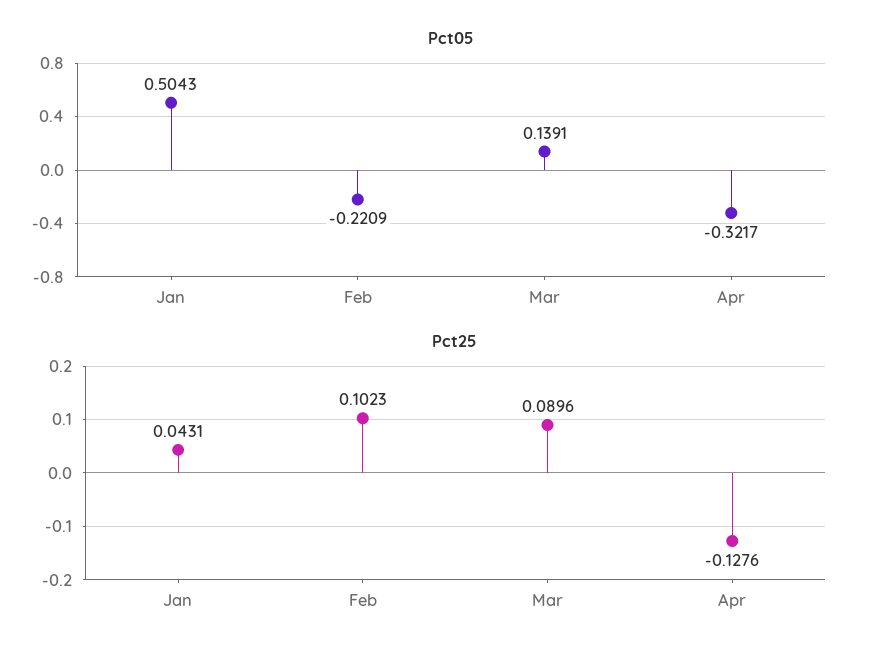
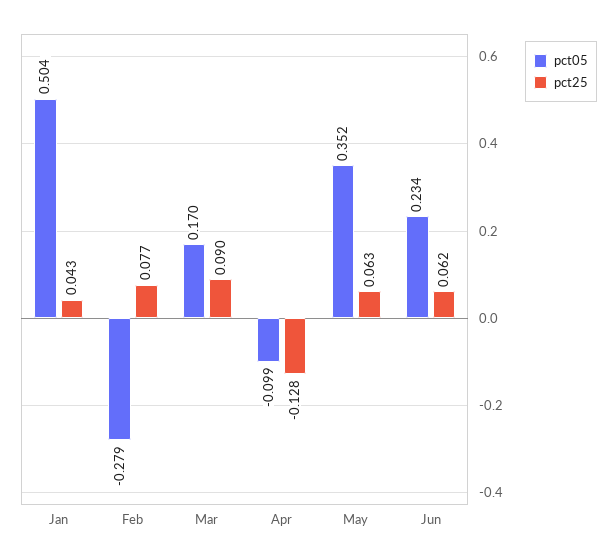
Pct05, Feb: -0.2209 -> -0.279
Pct05, Mar: 0.1391 -> 0.17
Pct05, Apr: -0.3217 -> -0.099
Pct25, Feb: 0.1023 -> 0.077
Pct05, May: none -> 0.352
Pct25, May: none -> 0.063
Pct05, Jun: none -> 0.234
Pct25, Jun: none -> 0.062

